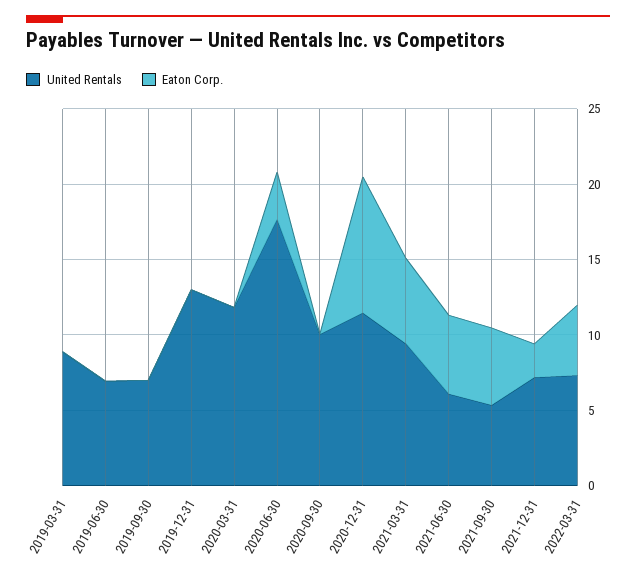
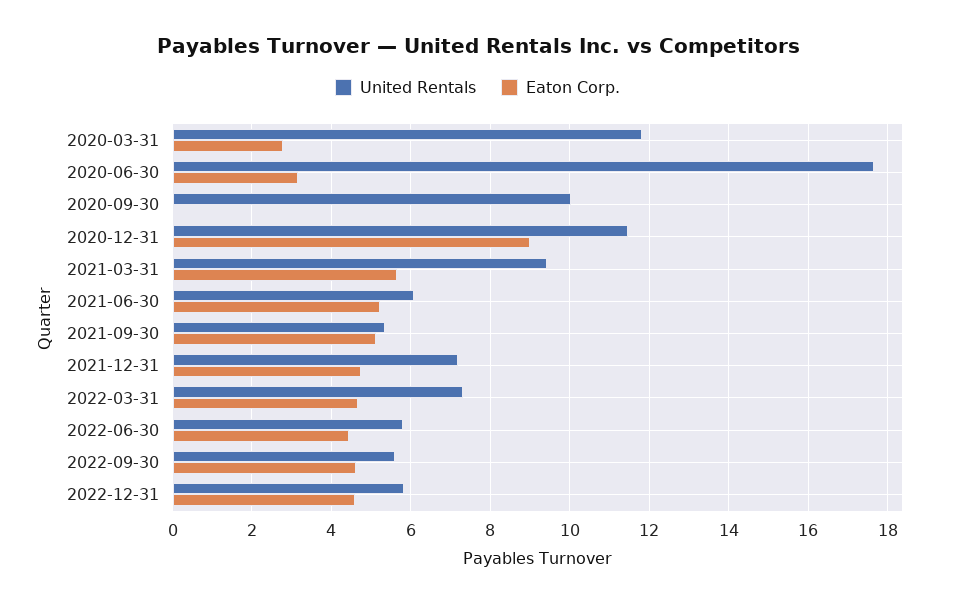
United Rentals, 2019-03-31: 9 -> none
Eaton Corp., 2019-03-31: 0 -> none
United Rentals, 2019-06-30: 7 -> none
Eaton Corp., 2019-06-30: 0 -> none
United Rentals, 2019-09-30: 7 -> none
Eaton Corp., 2019-09-30: 0 -> none
United Rentals, 2019-12-31: 13 -> none
Eaton Corp., 2019-12-31: 0 -> none
Eaton Corp., 2020-03-31: 0 -> 2.8
Eaton Corp., 2021-12-31: 2 -> 4.8
United Rentals, 2022-06-30: none -> 5.8
Eaton Corp., 2022-06-30: none -> 4.4
United Rentals, 2022-09-30: none -> 5.6
Eaton Corp., 2022-09-30: none -> 4.6
United Rentals, 2022-12-31: none -> 5.8
Eaton Corp., 2022-12-31: none -> 4.6

